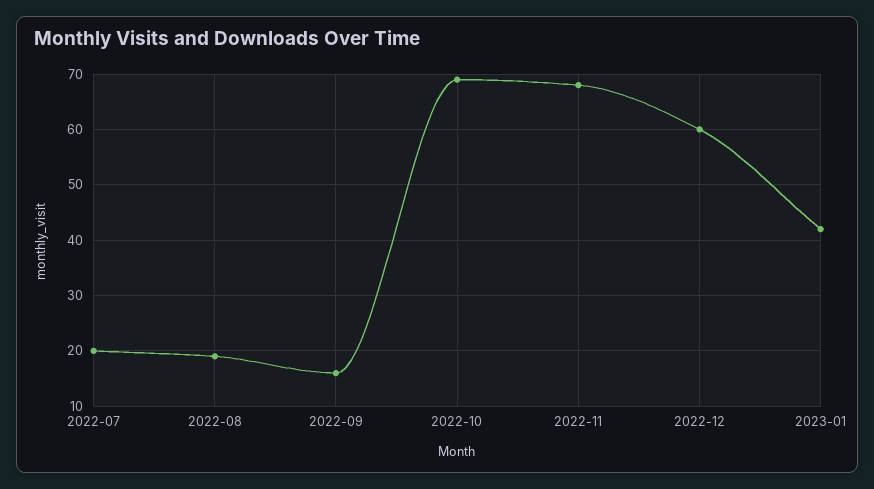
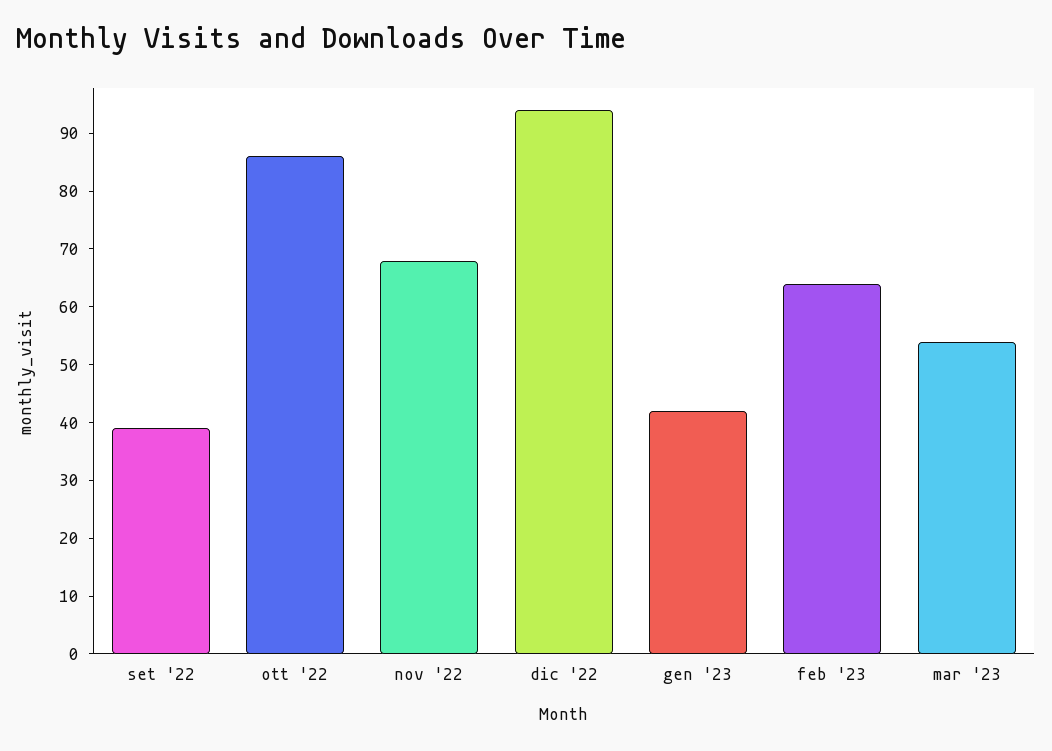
2022-07: 20 -> none
2022-08: 20 -> none
2022-09: 15 -> 40
2022-10: 70 -> 85
2022-12: 60 -> 95
feb '23: none -> 65
mar '23: none -> 55

